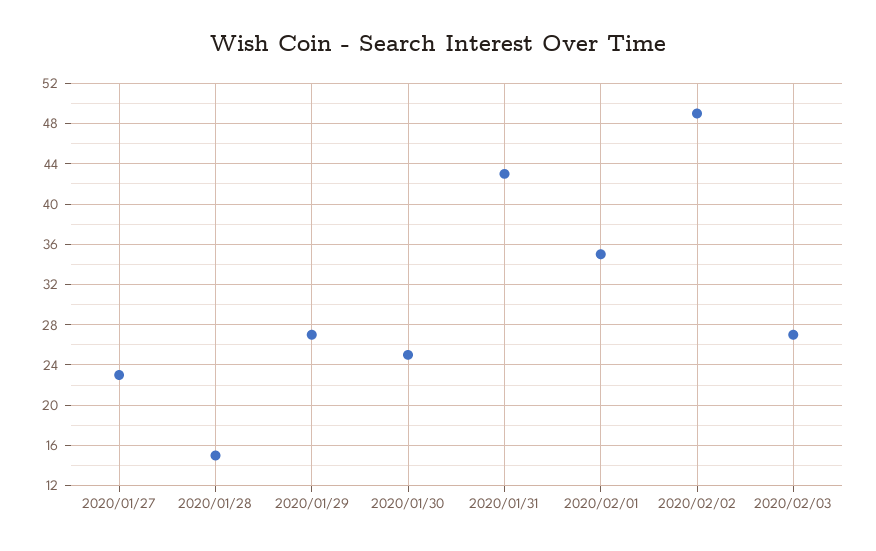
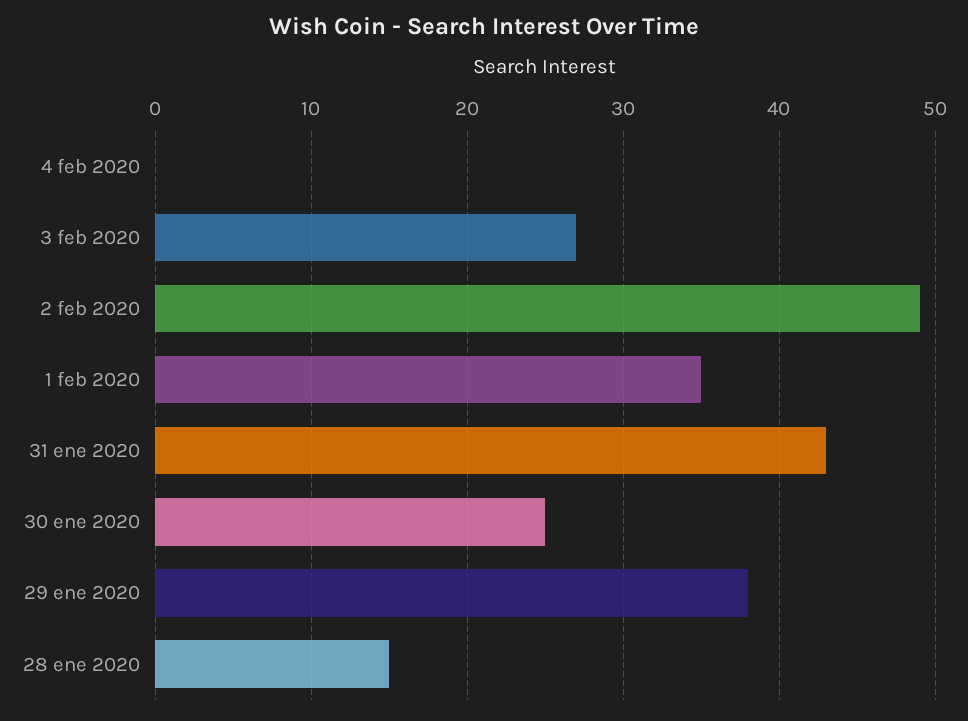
2020/01/27: 23 -> none
2020/01/29: 27 -> 38
4 feb 2020: none -> 0

